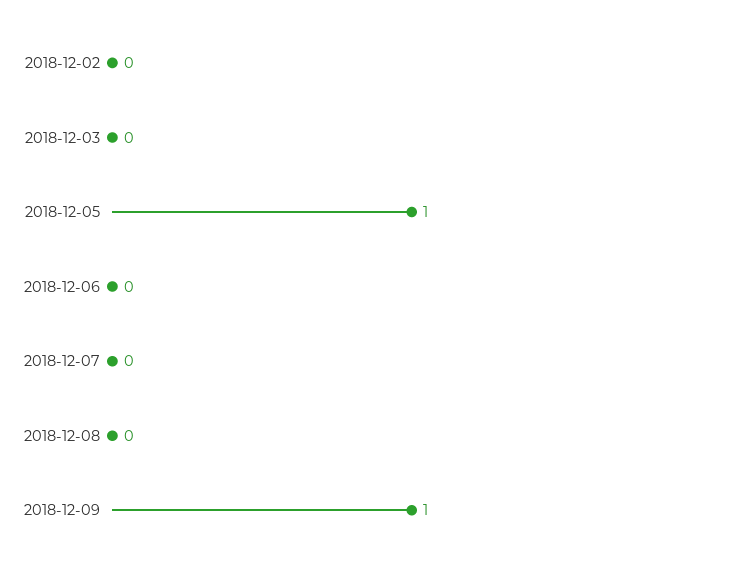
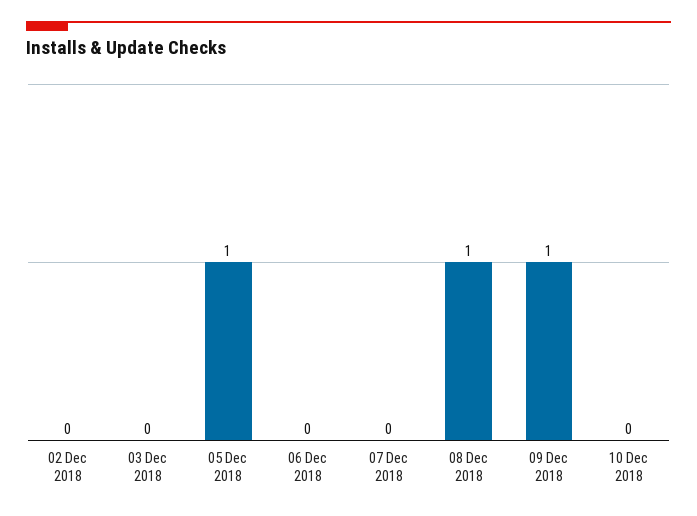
2018-12-08: 0 -> 1
10 Dec 2018: none -> 0

